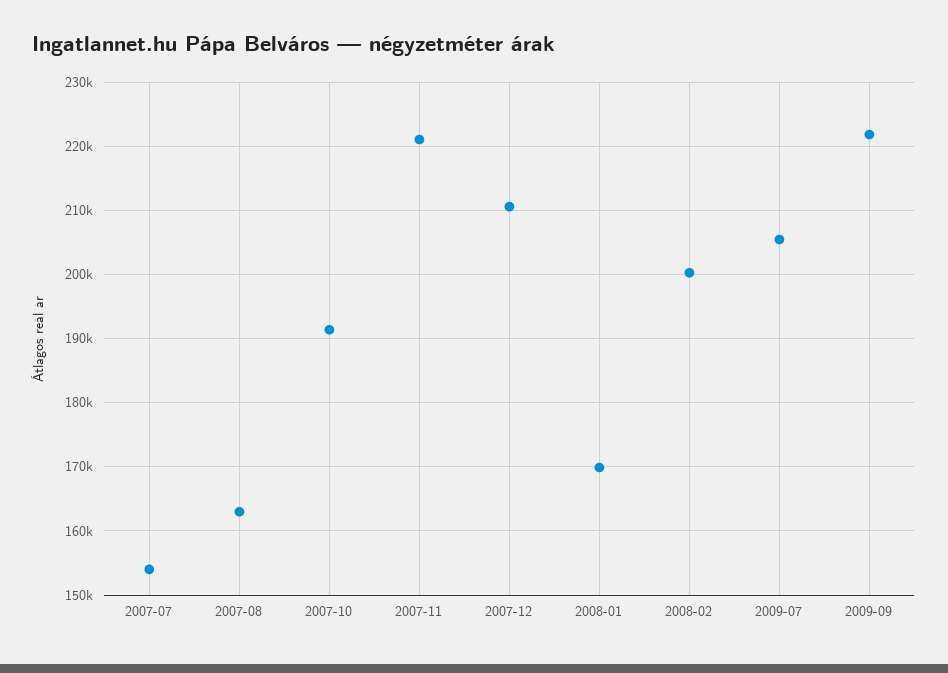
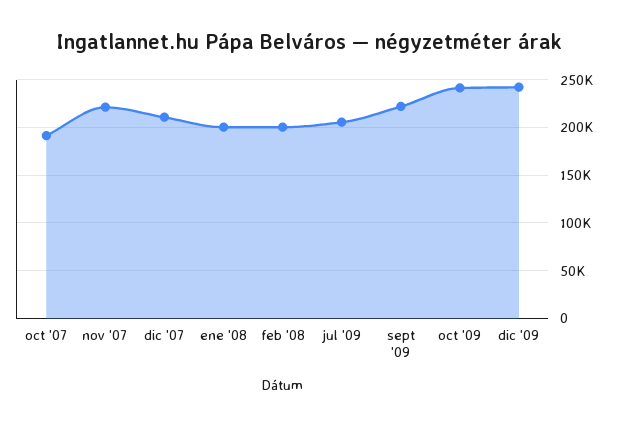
2007-07: 154000 -> none
2007-08: 163000 -> none
2008-01: 170000 -> 200000
oct '09: none -> 240000
dic '09: none -> 240000

